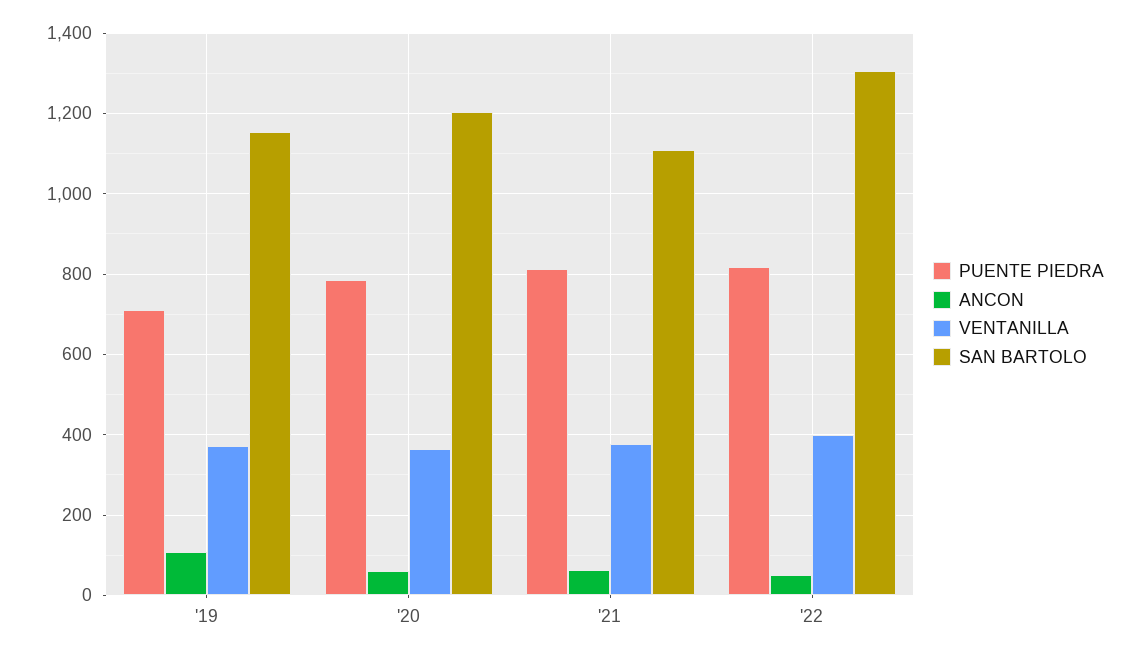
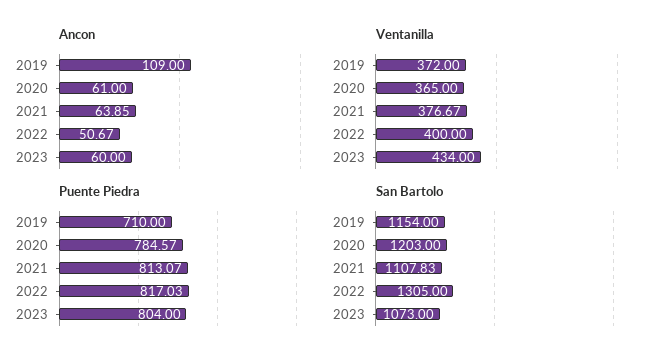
ANCON, 2023: none -> 60
VENTANILLA, 2023: none -> 434
PUENTE PIEDRA, 2023: none -> 804
SAN BARTOLO, 2023: none -> 1073

